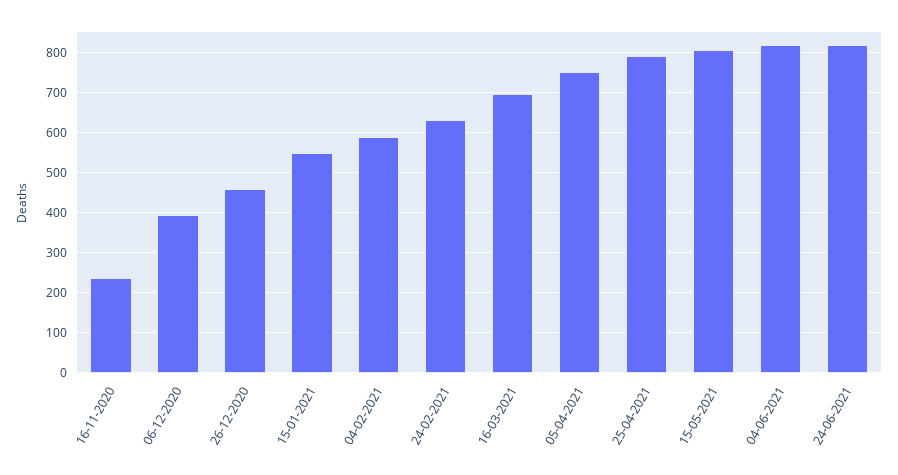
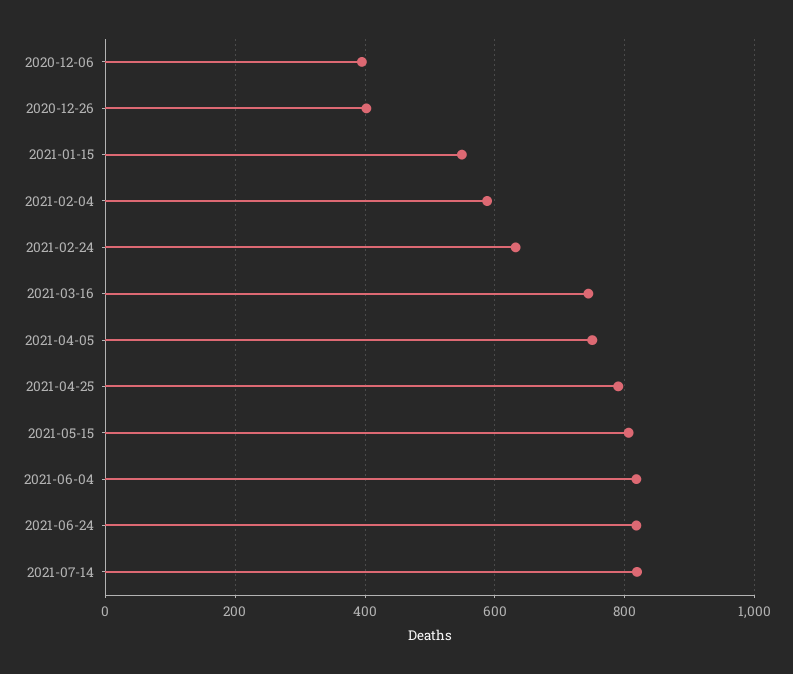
16-11-2020: 240 -> none
26-12-2020: 460 -> 400
16-03-2021: 700 -> 740
2021-07-14: none -> 820

